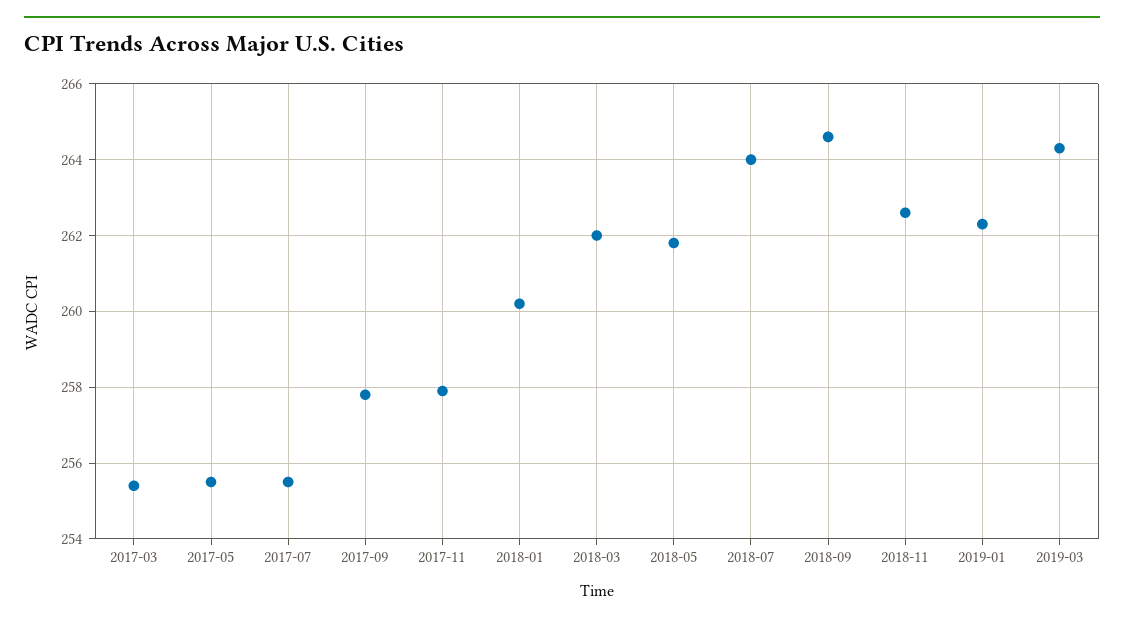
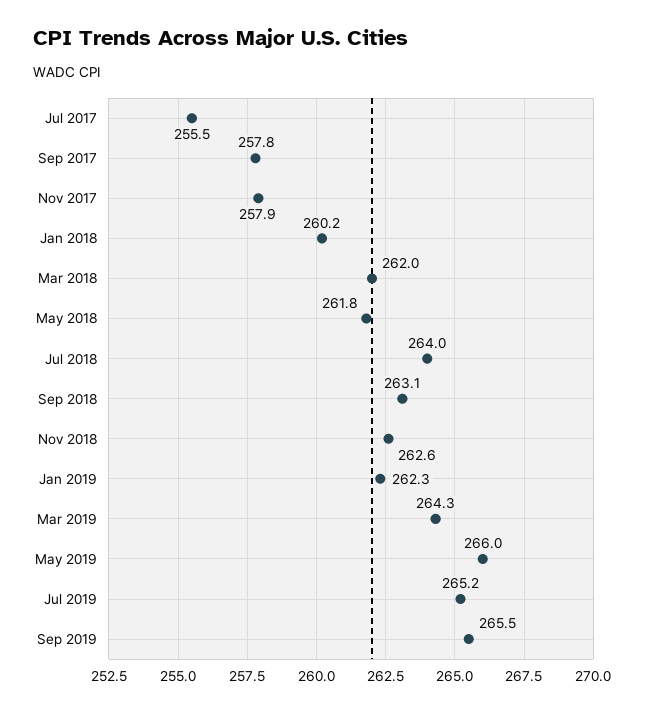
2017-03: 255.5 -> none
2017-05: 255.5 -> none
2018-09: 264.5 -> 263.1
May 2019: none -> 266
Jul 2019: none -> 265.2
Sep 2019: none -> 265.5

